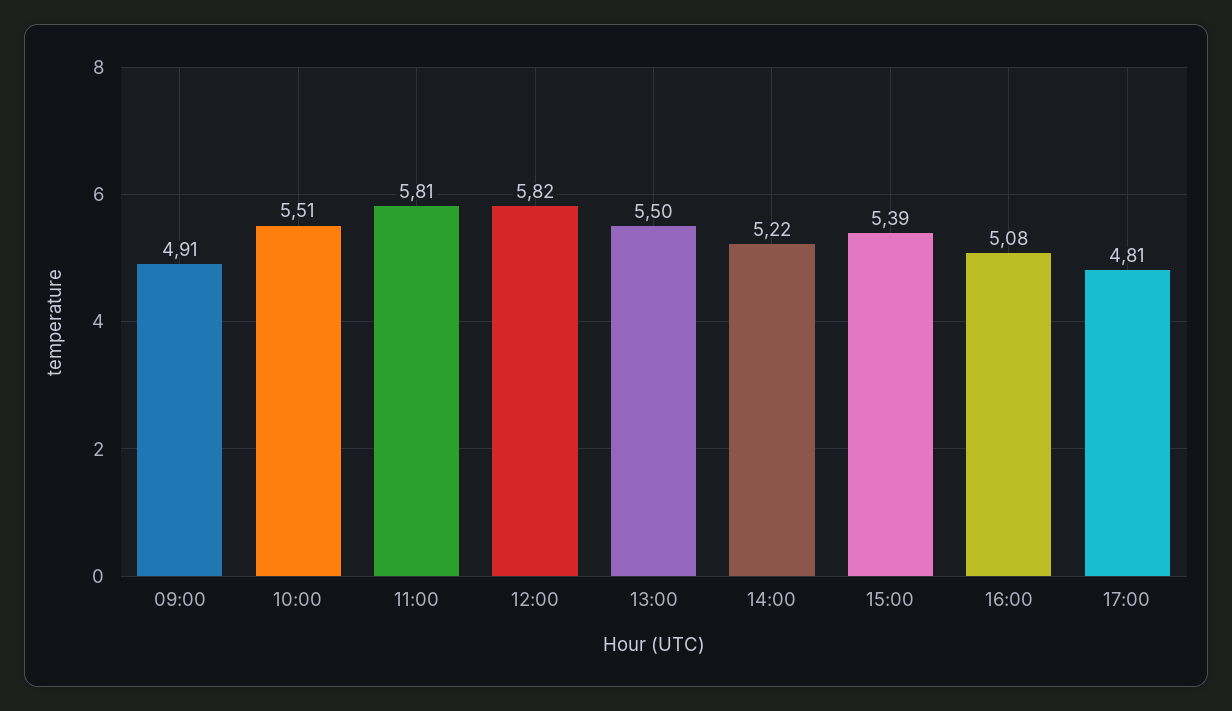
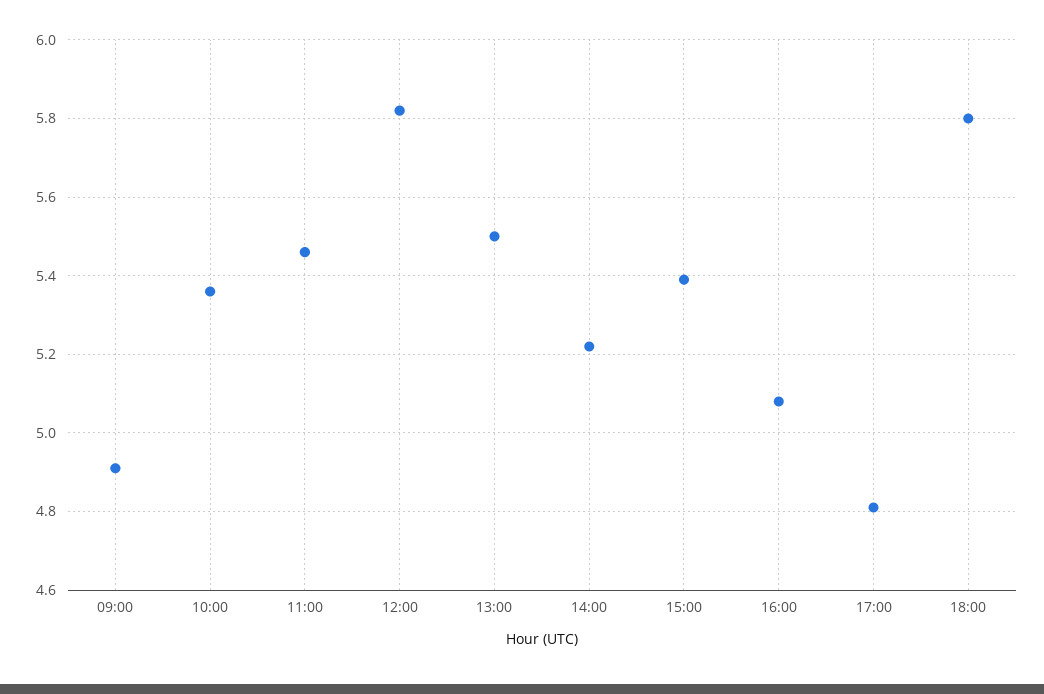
10:00: 5.51 -> 5.35
11:00: 5.81 -> 5.45
18:00: none -> 5.8

